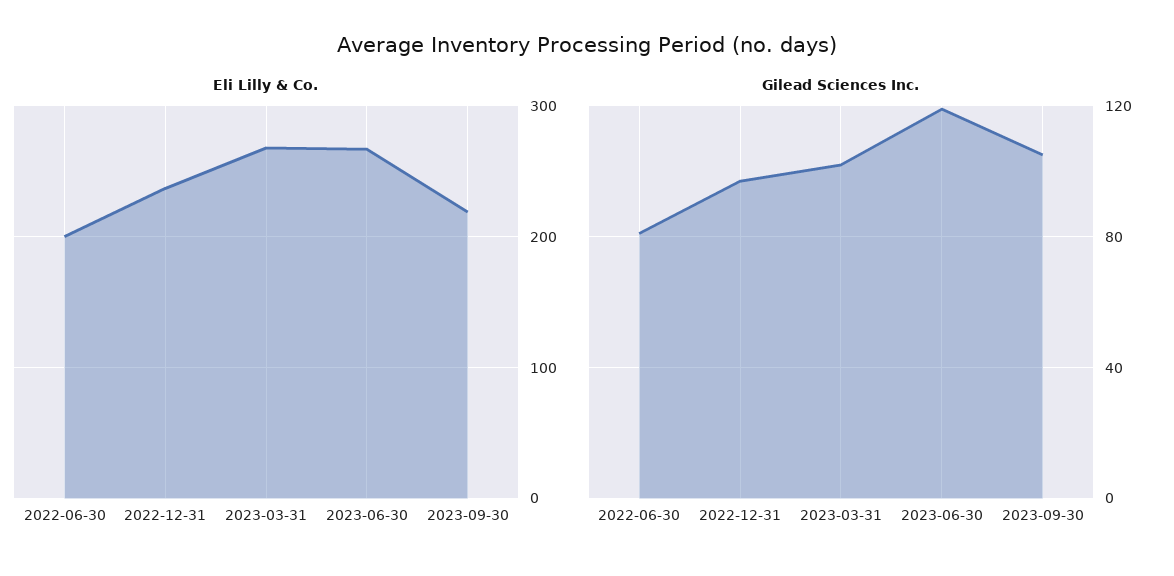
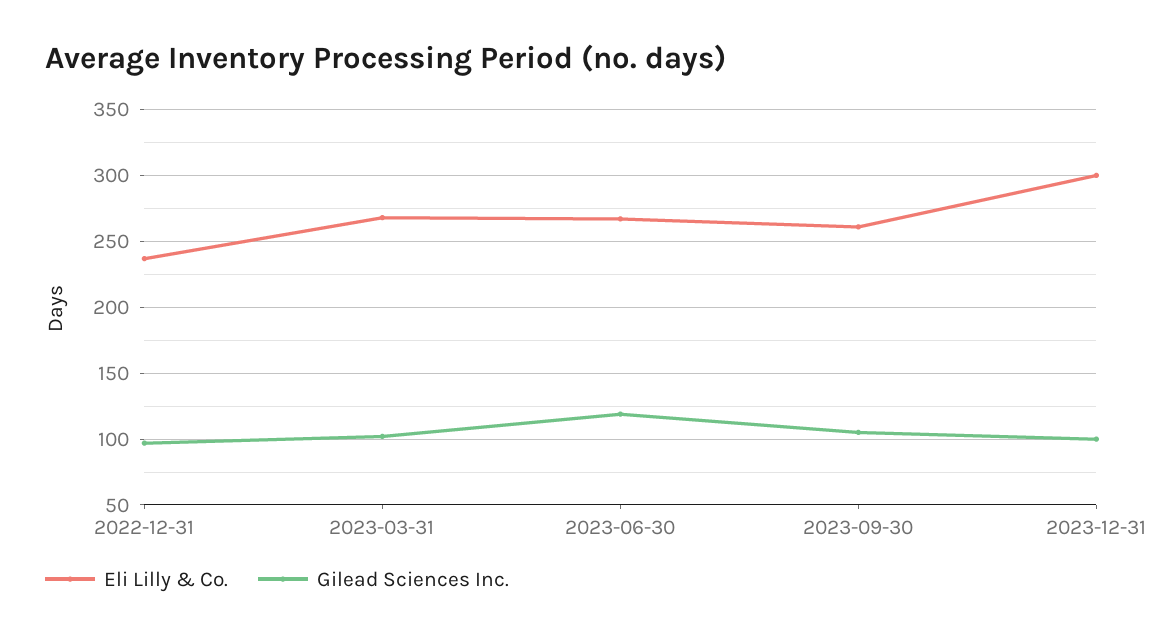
Eli Lilly & Co., 2022-06-30: 200 -> none
Eli Lilly & Co., 2023-09-30: 220 -> 260
Gilead Sciences Inc., 2022-06-30: 80 -> none
Eli Lilly & Co., 2023-12-31: none -> 300
Gilead Sciences Inc., 2023-12-31: none -> 100

